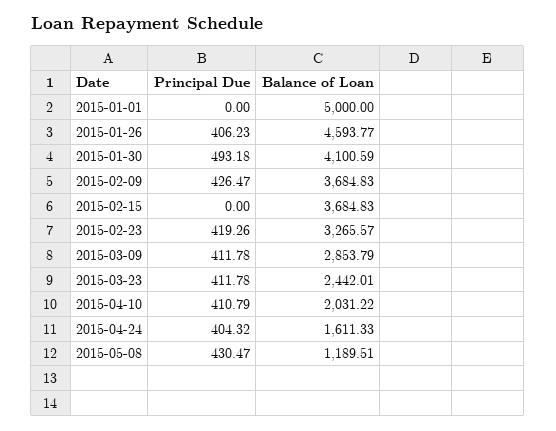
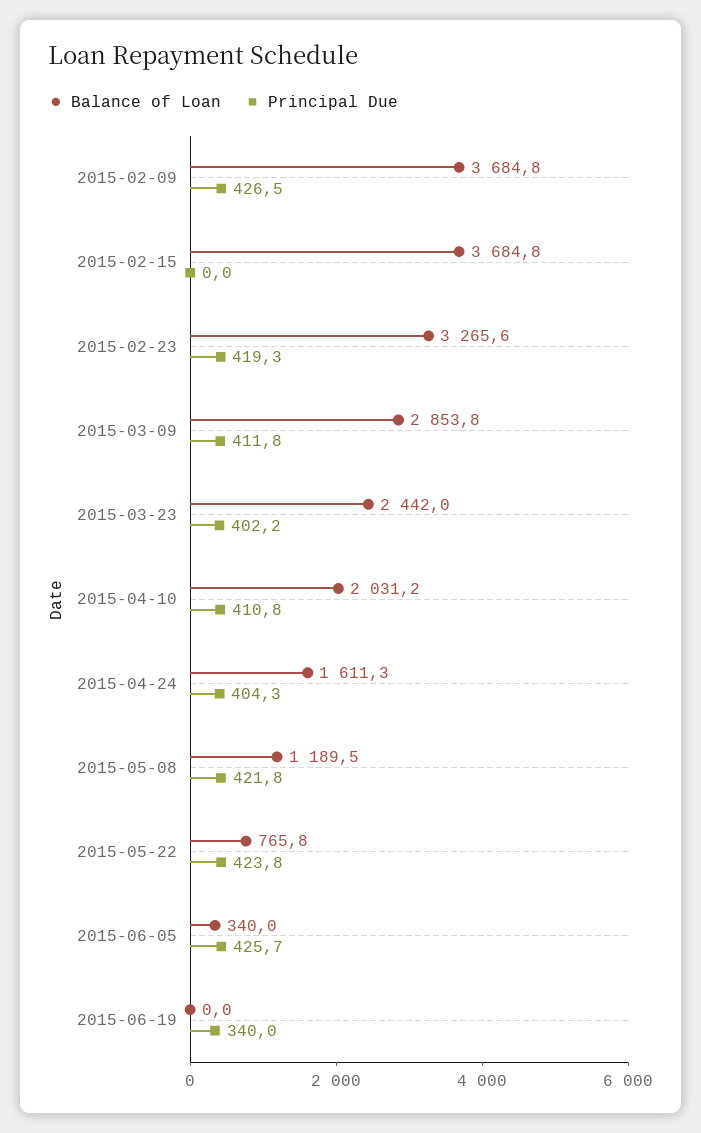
Principal Due, 2015-01-01: 0 -> none
Balance of Loan, 2015-01-01: 5000 -> none
Principal Due, 2015-01-26: 406.23 -> none
Balance of Loan, 2015-01-26: 4593.77 -> none
Principal Due, 2015-01-30: 493.18 -> none
Balance of Loan, 2015-01-30: 4100.59 -> none
Principal Due, 2015-03-23: 411.78 -> 402.2
Principal Due, 2015-05-08: 430.47 -> 421.8
Balance of Loan, 2015-05-22: none -> 765.8
Principal Due, 2015-05-22: none -> 423.8
Balance of Loan, 2015-06-05: none -> 340
Principal Due, 2015-06-05: none -> 425.7
Balance of Loan, 2015-06-19: none -> 0
Principal Due, 2015-06-19: none -> 340

